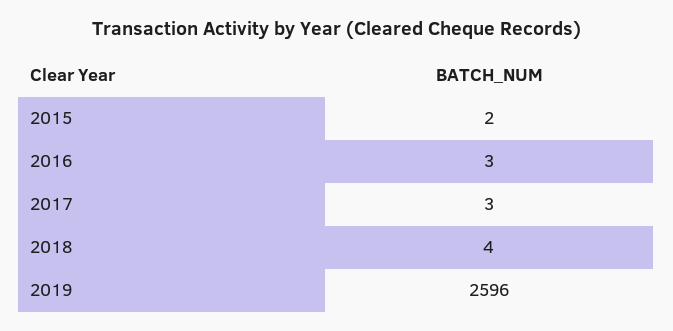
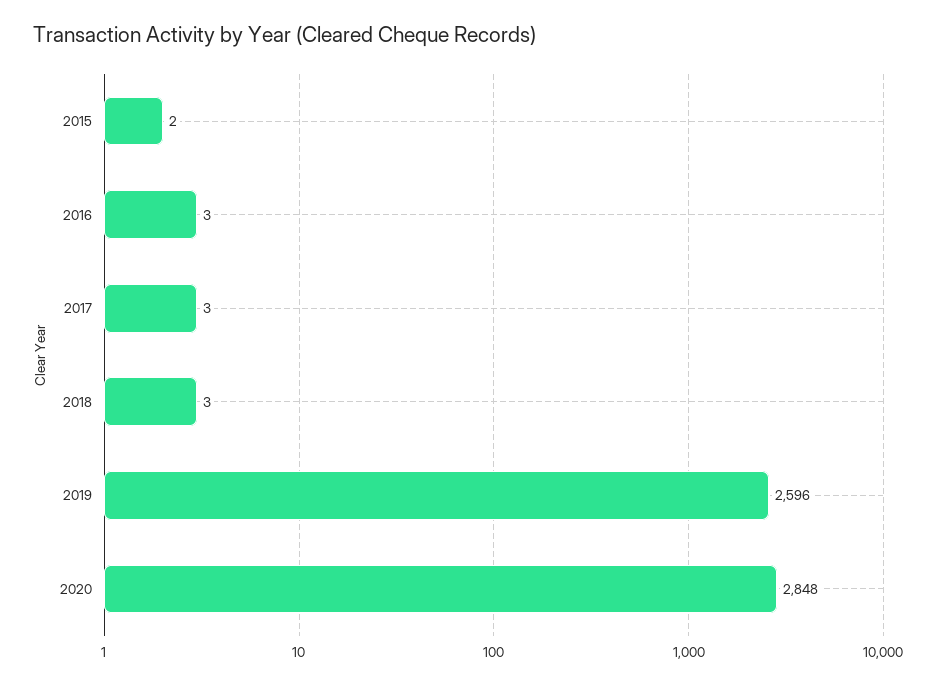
2018: 4 -> 3
2020: none -> 2848

